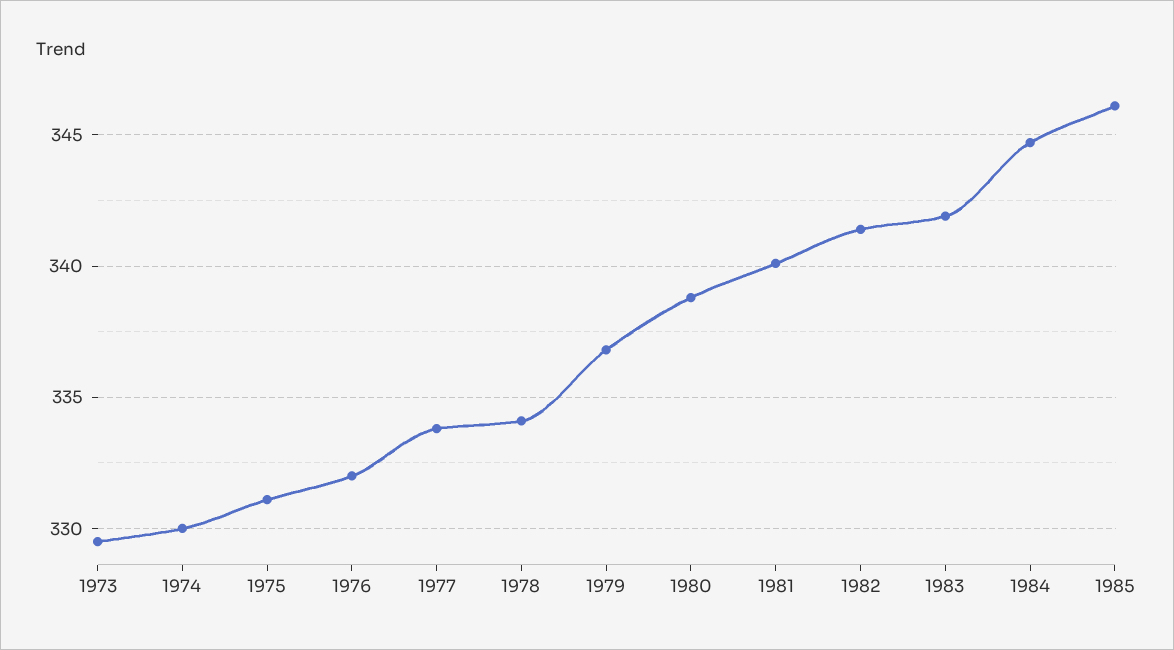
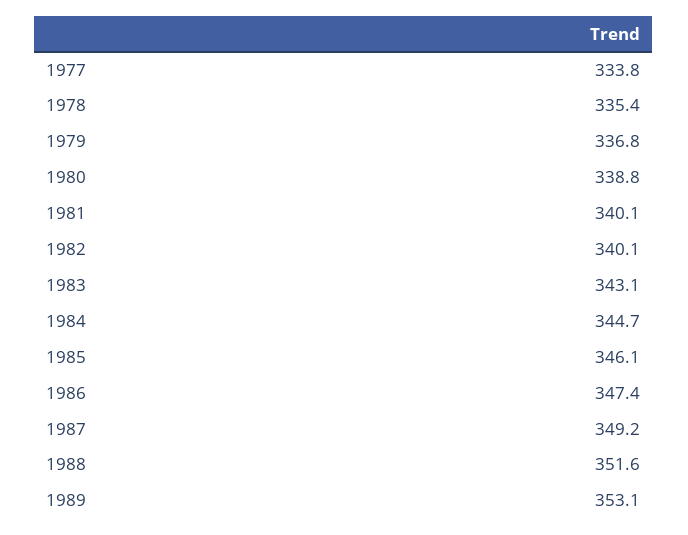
1973: 329.5 -> none
1974: 330 -> none
1975: 331 -> none
1976: 332 -> none
1978: 334 -> 335.4
1982: 341.5 -> 340.1
1983: 342 -> 343.1
1986: none -> 347.4
1987: none -> 349.2
1988: none -> 351.6
1989: none -> 353.1

